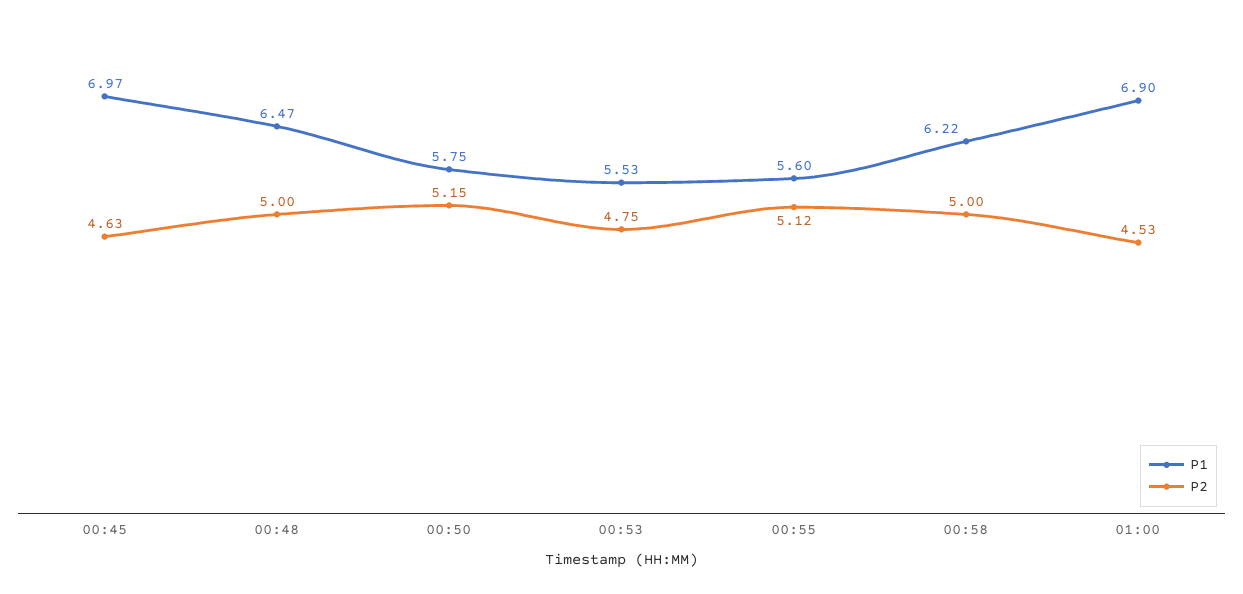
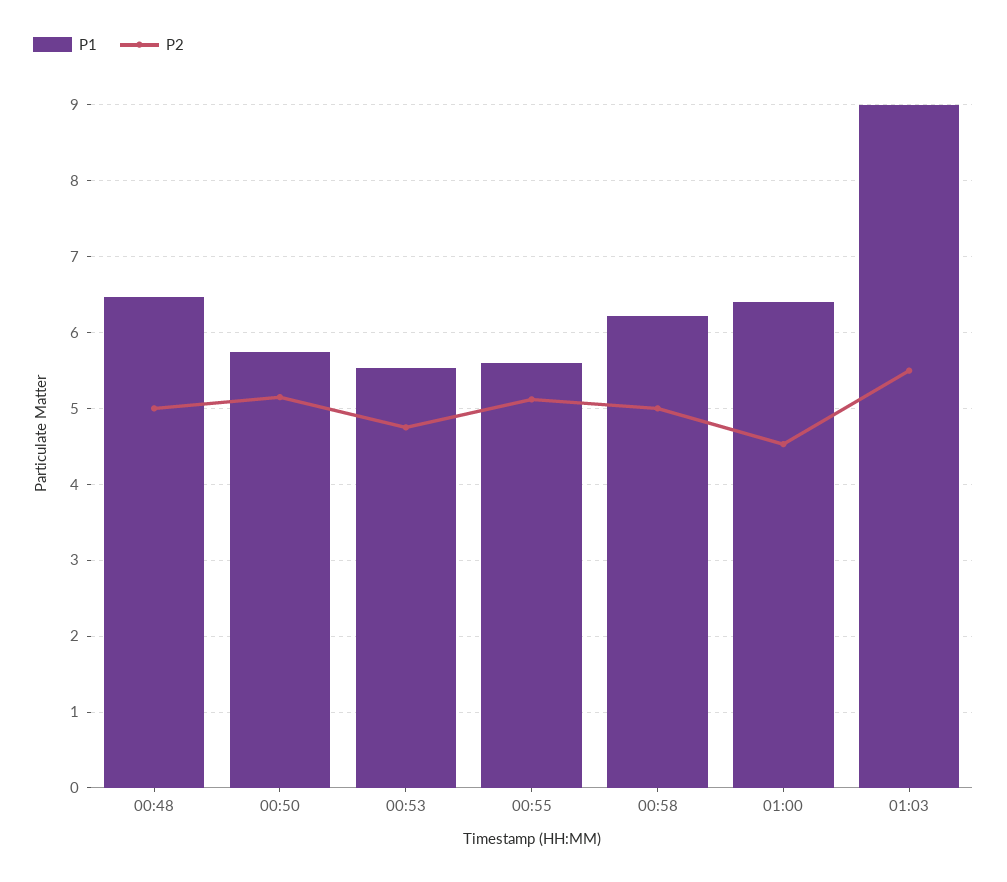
P1, 00:45: 6.97 -> none
P2, 00:45: 4.63 -> none
P1, 01:00: 6.9 -> 6.4
P1, 01:03: none -> 9
P2, 01:03: none -> 5.5

